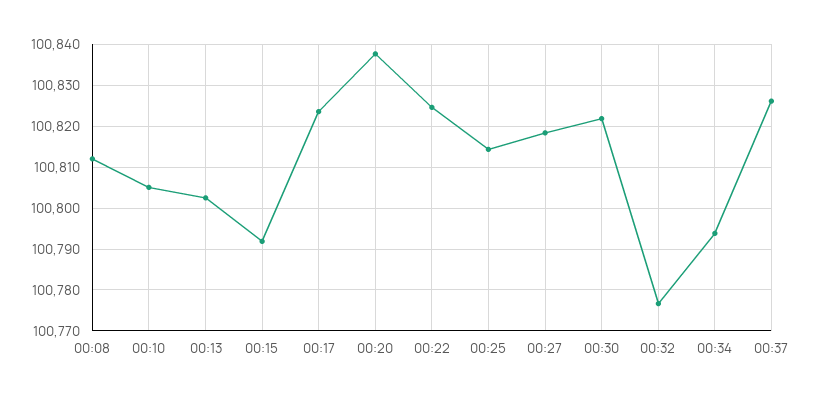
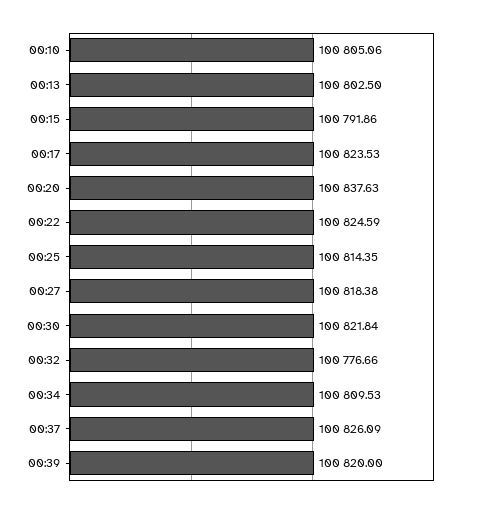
00:08: 100812 -> none
00:34: 100794 -> 100809.53
00:39: none -> 100820

